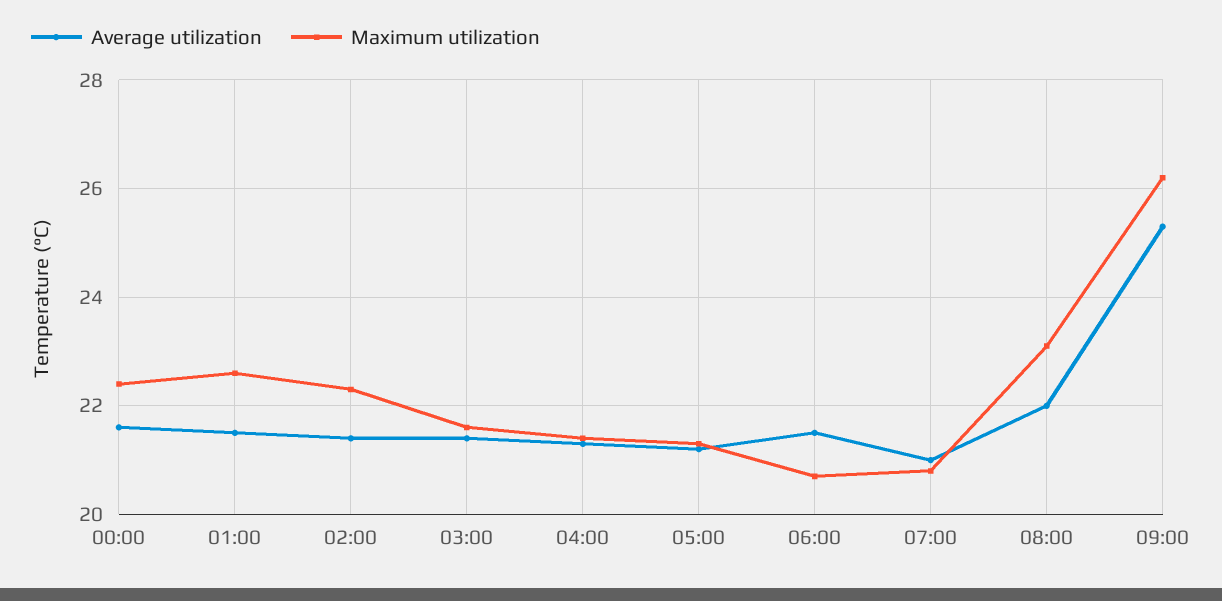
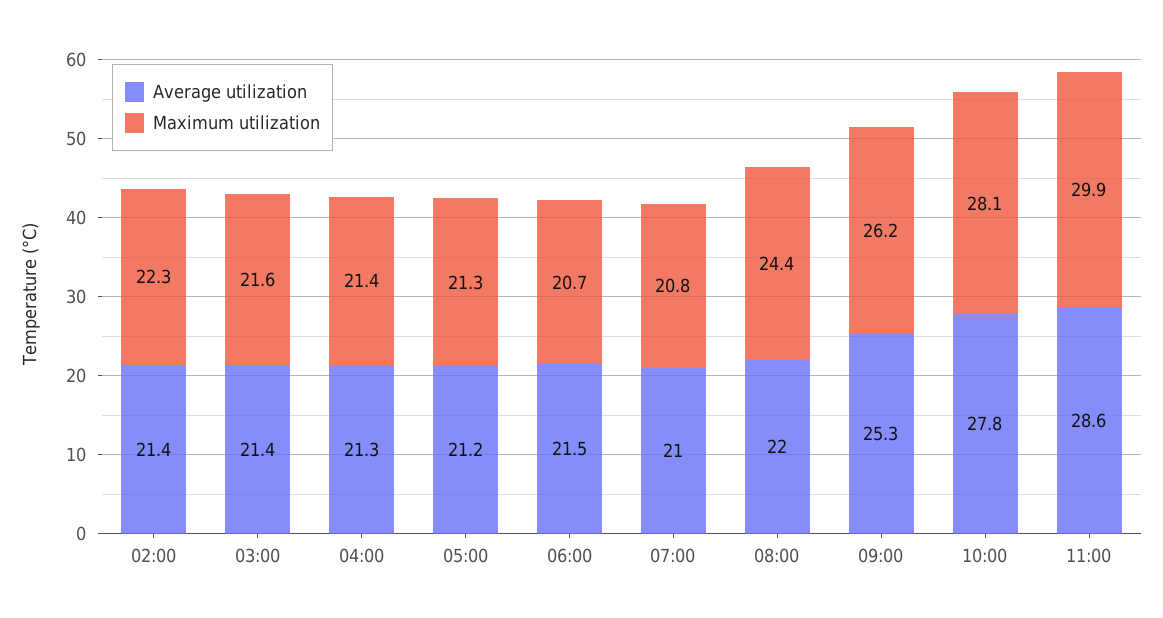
Average utilization, 00:00: 21.5 -> none
Maximum utilization, 00:00: 22.5 -> none
Average utilization, 01:00: 21.5 -> none
Maximum utilization, 01:00: 22.5 -> none
Maximum utilization, 08:00: 23 -> 24.4
Average utilization, 10:00: none -> 27.8
Maximum utilization, 10:00: none -> 28.1
Average utilization, 11:00: none -> 28.6
Maximum utilization, 11:00: none -> 29.9

